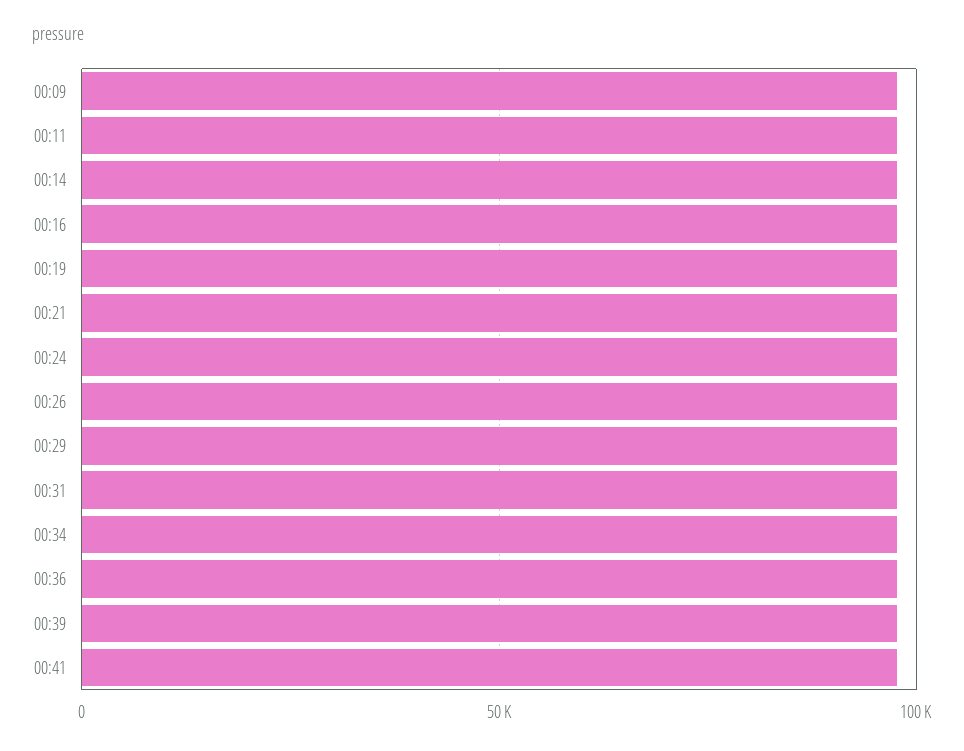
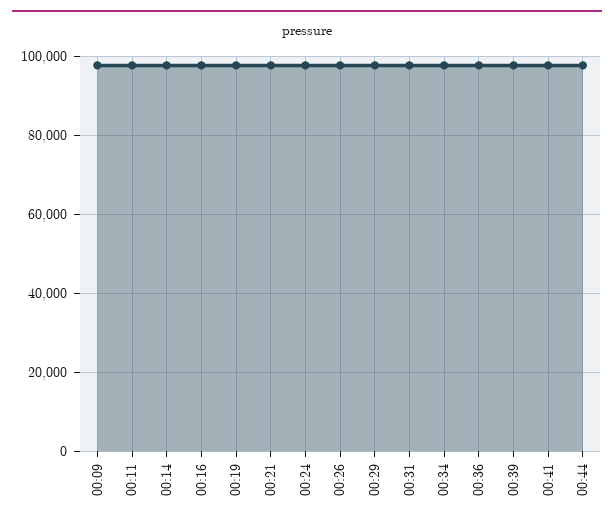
00:44: none -> 98000

